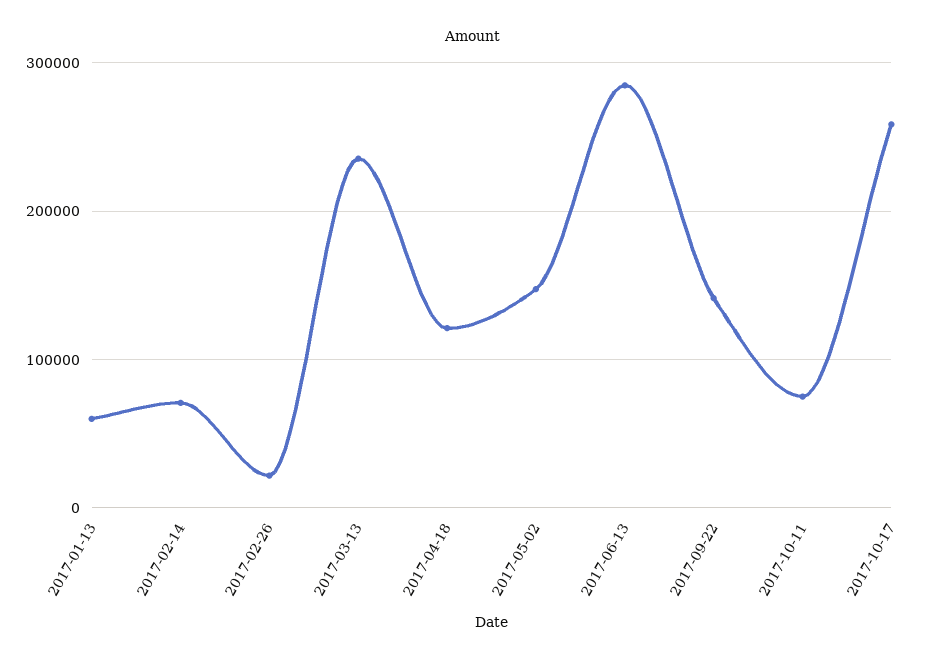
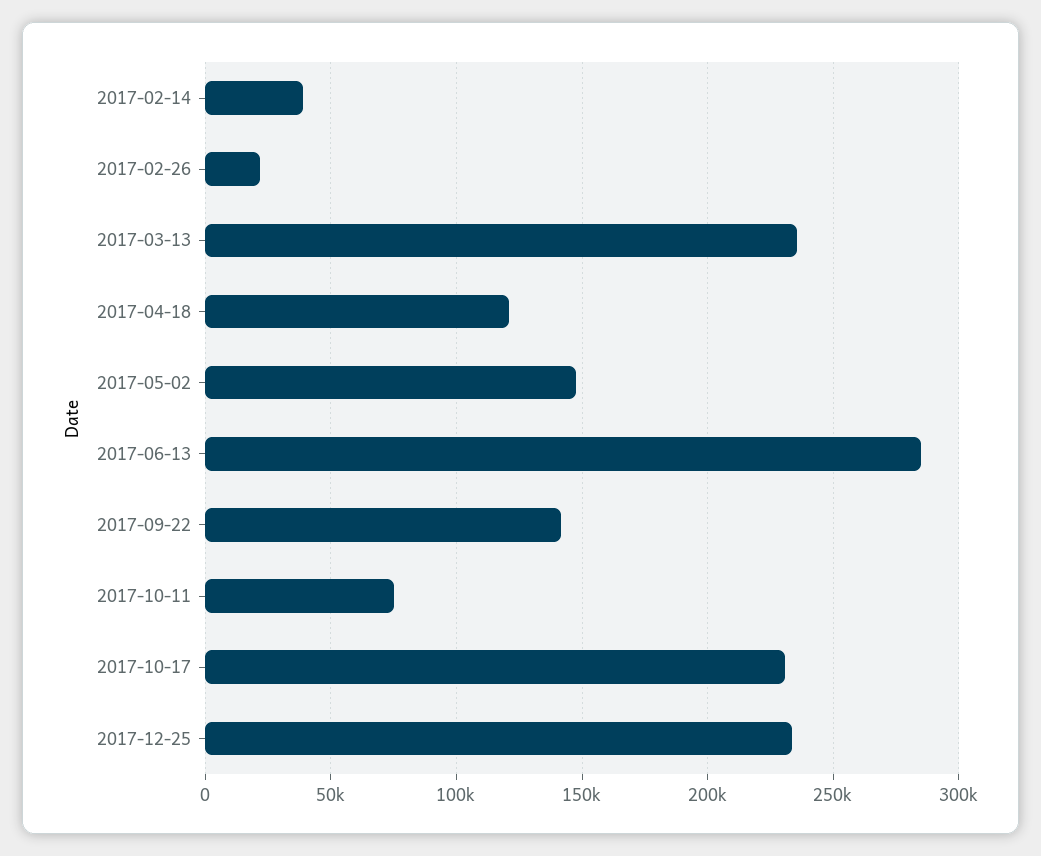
2017-01-13: 60000 -> none
2017-02-14: 70000 -> 40000
2017-10-17: 260000 -> 230000
2017-12-25: none -> 235000

